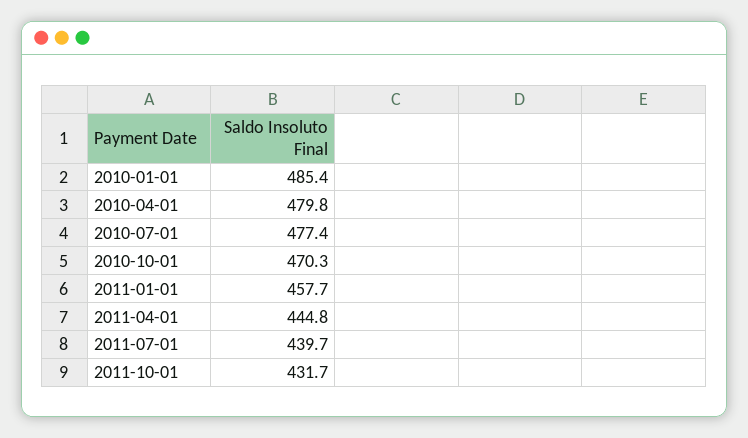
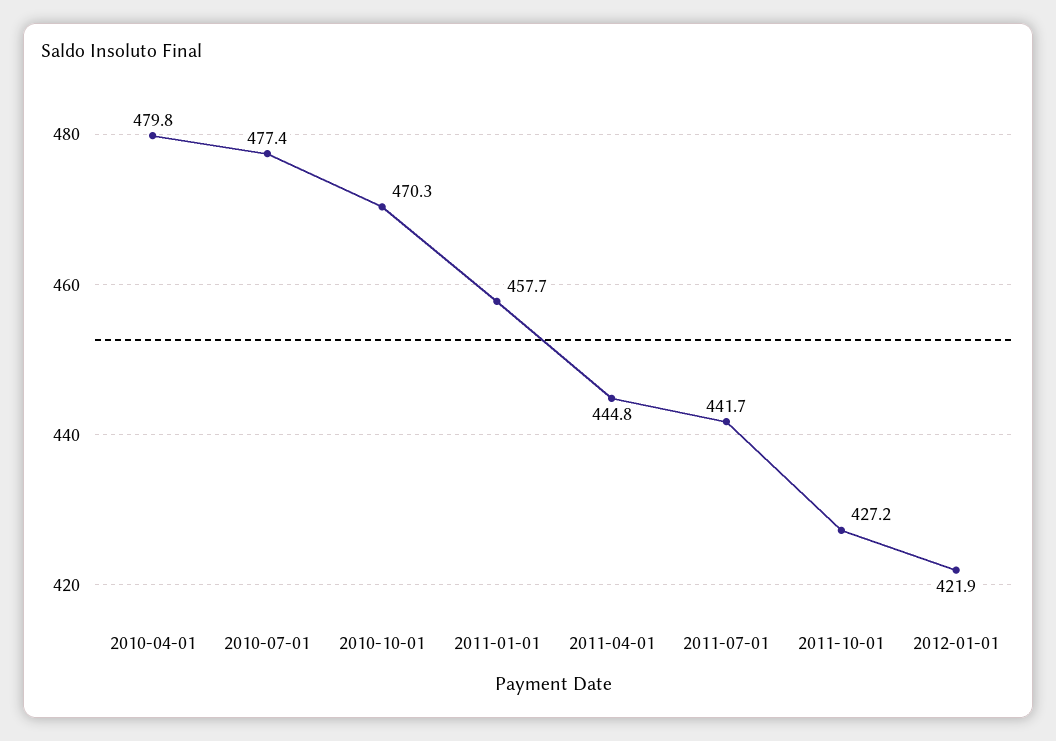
2010-01-01: 485.4 -> none
2011-07-01: 439.7 -> 441.7
2011-10-01: 431.7 -> 427.2
2012-01-01: none -> 421.9

